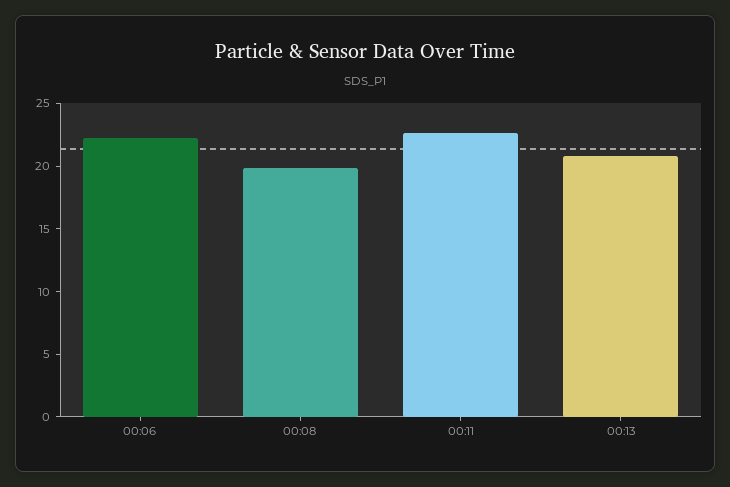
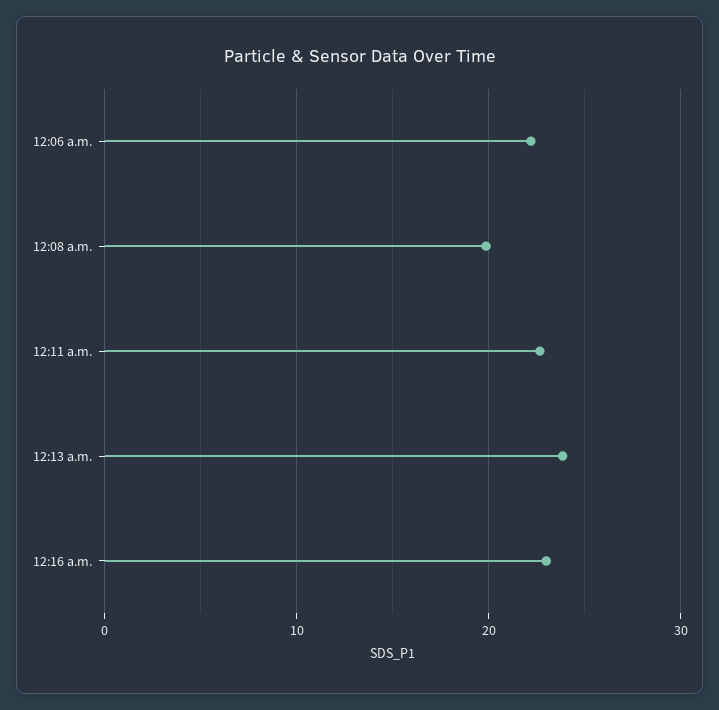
00:13: 21 -> 24
12:16 a.m.: none -> 23

